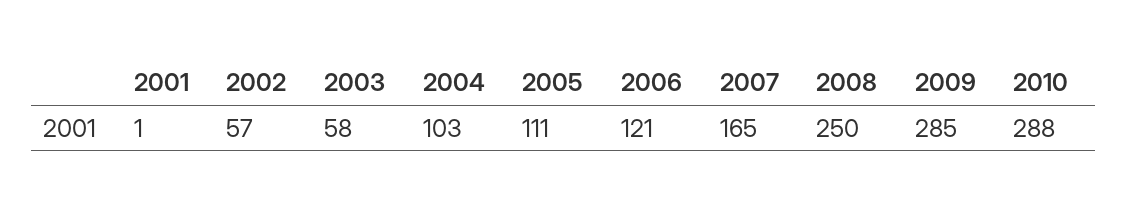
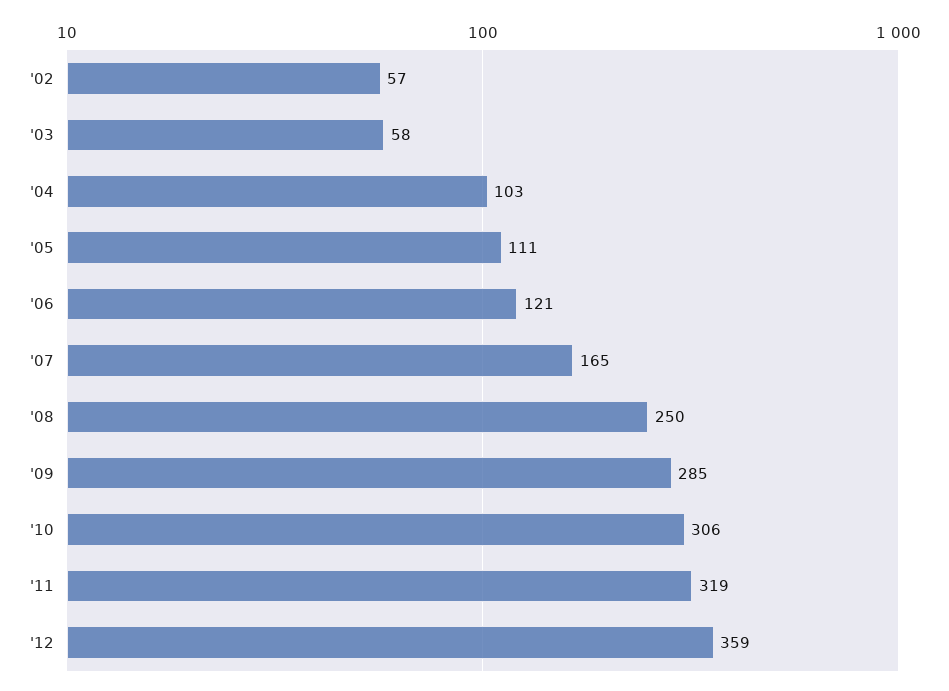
2001: 1 -> none
2010: 288 -> 306
'11: none -> 319
'12: none -> 359

